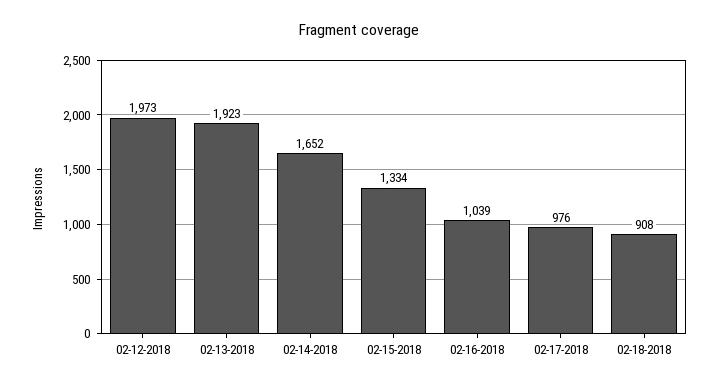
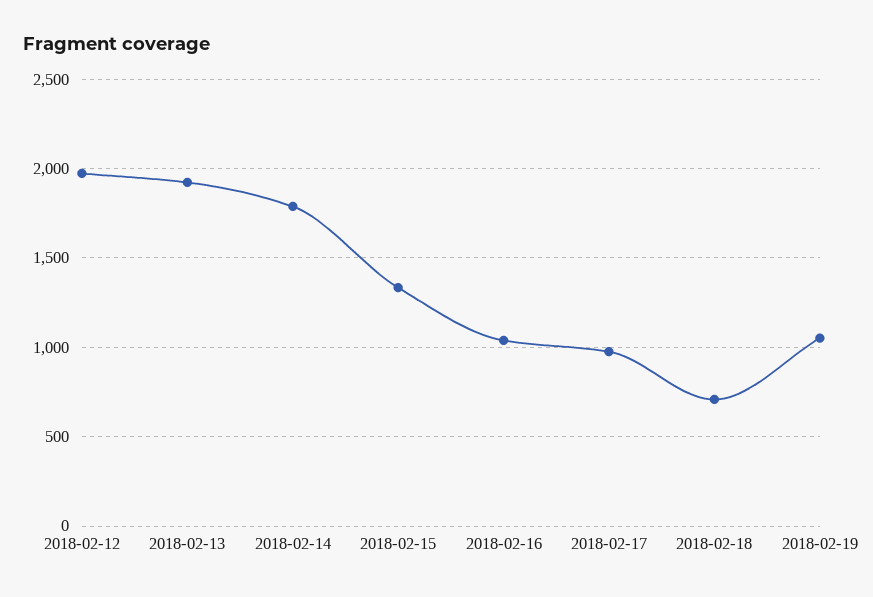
02-14-2018: 1652 -> 1800
02-18-2018: 908 -> 700
2018-02-19: none -> 1050

